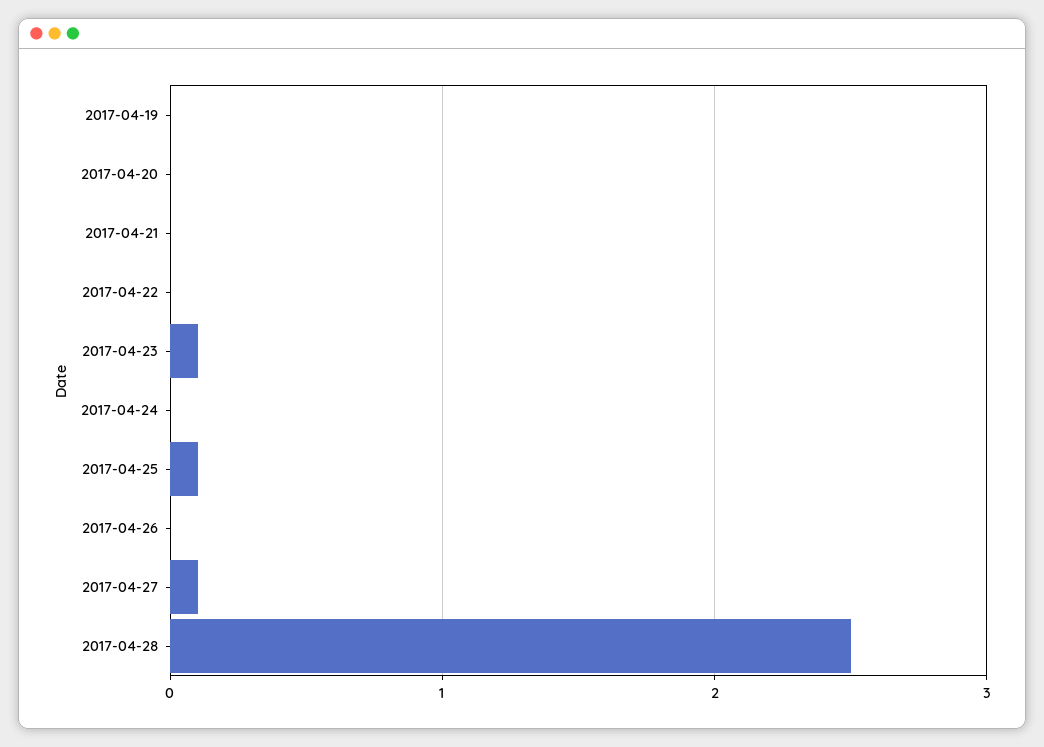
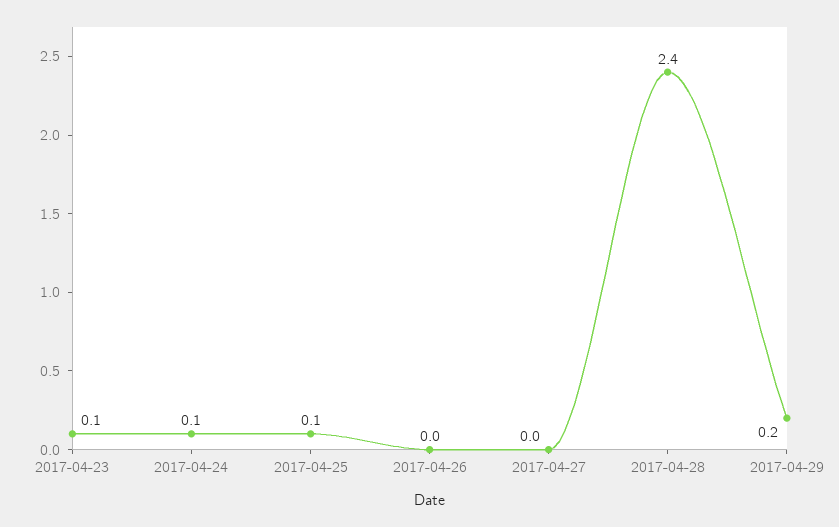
2017-04-19: 0 -> none
2017-04-20: 0 -> none
2017-04-21: 0 -> none
2017-04-22: 0 -> none
2017-04-24: 0 -> 0.1
2017-04-27: 0.1 -> 0
2017-04-28: 2.5 -> 2.4
2017-04-29: none -> 0.2

